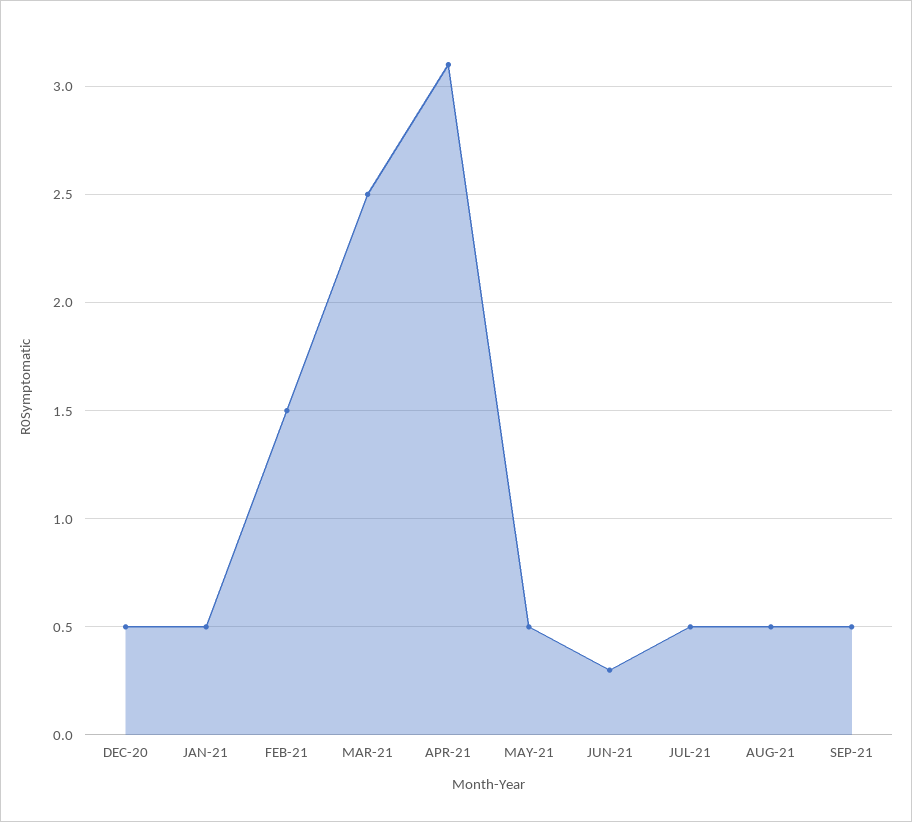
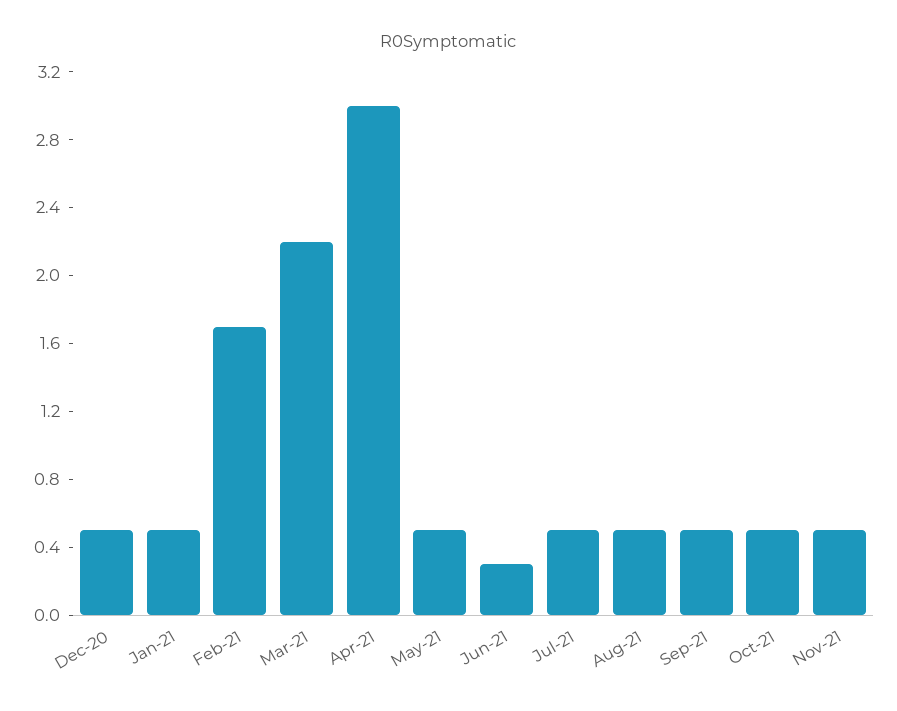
FEB-21: 1.5 -> 1.7
MAR-21: 2.5 -> 2.2
APR-21: 3.1 -> 3
Oct-21: none -> 0.5
Nov-21: none -> 0.5

